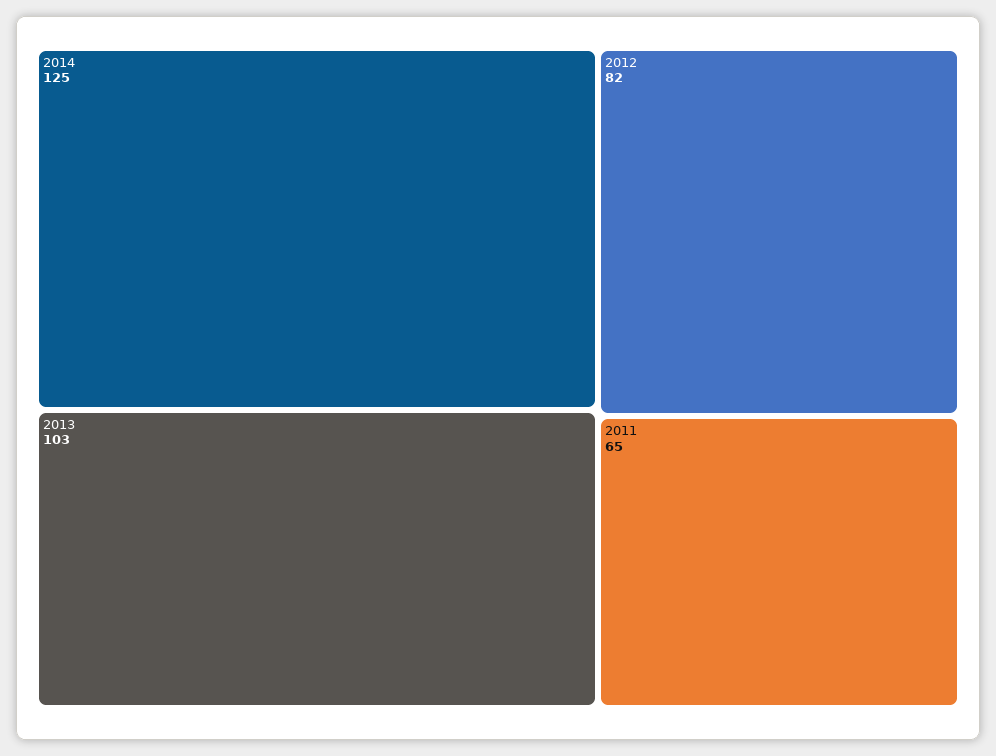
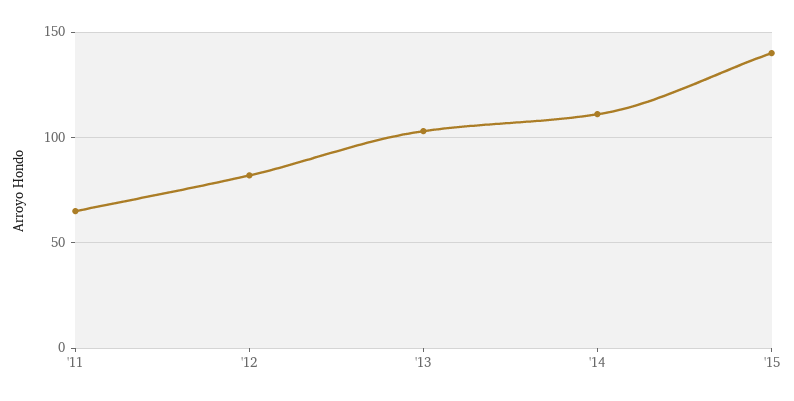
2014: 125 -> 110
'15: none -> 140

